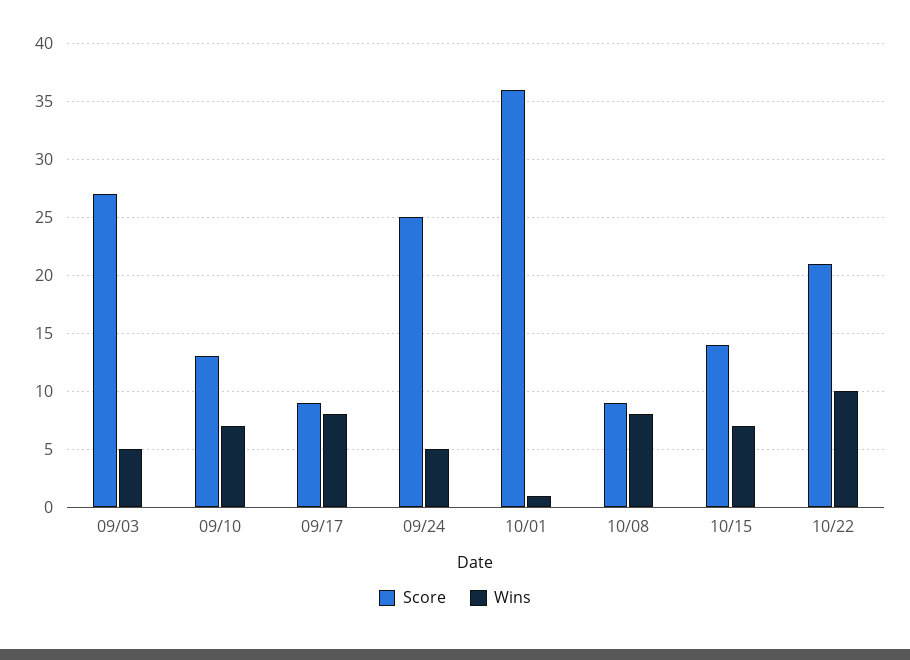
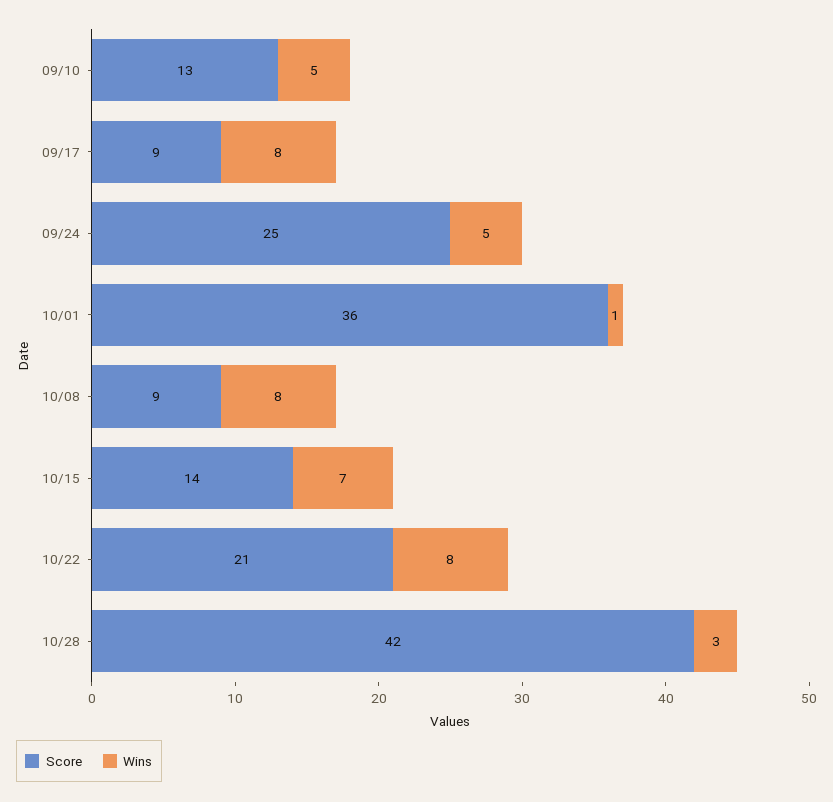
Score, 09/03: 27 -> none
Wins, 09/03: 5 -> none
Wins, 09/10: 7 -> 5
Wins, 10/22: 10 -> 8
Score, 10/28: none -> 42
Wins, 10/28: none -> 3

